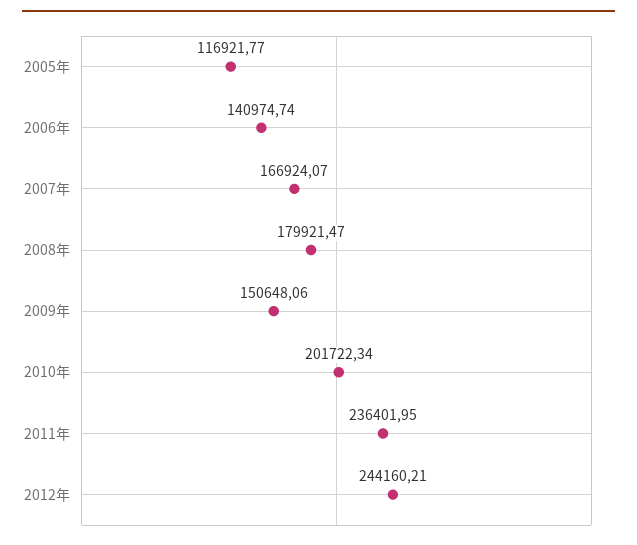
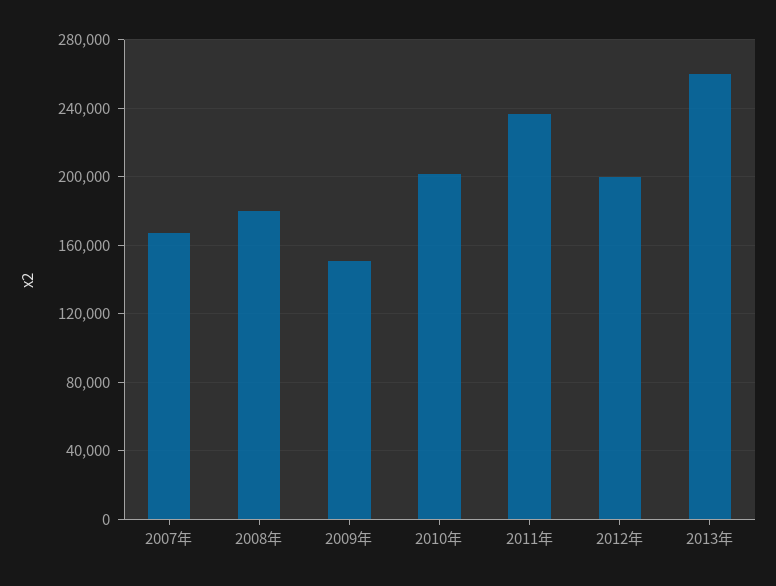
2005年: 116921.77 -> none
2006年: 140974.74 -> none
2012年: 244160.21 -> 200000
2013年: none -> 260000

